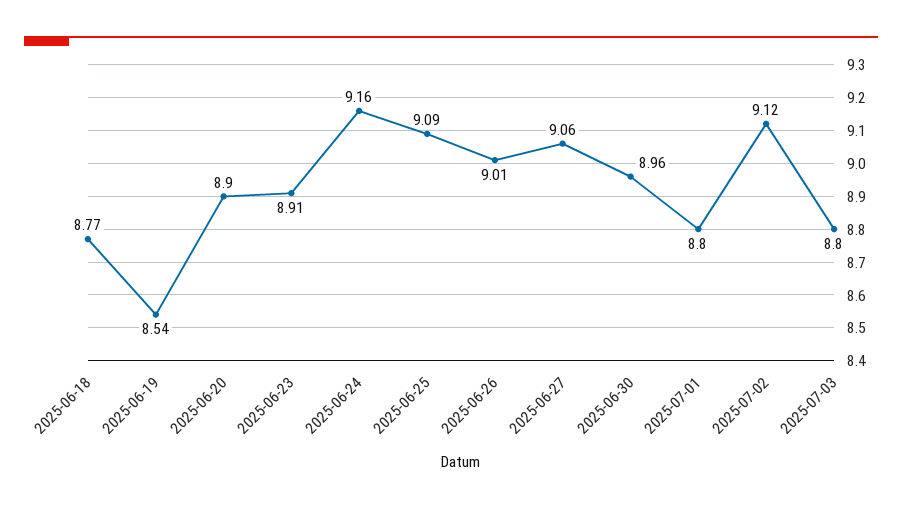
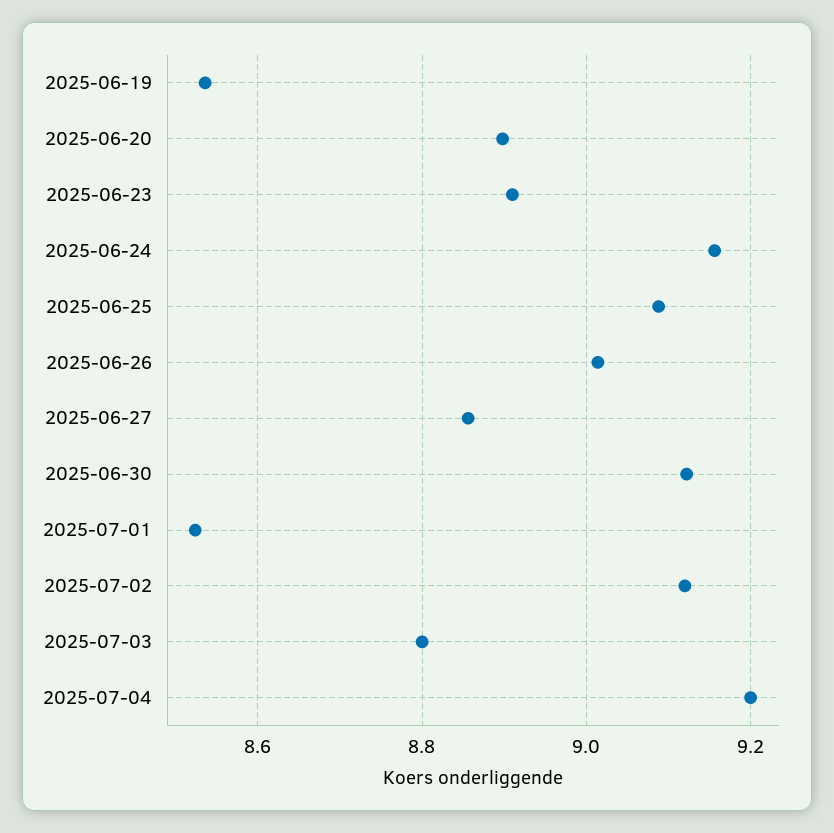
2025-06-18: 8.77 -> none
2025-06-27: 9.06 -> 8.86
2025-06-30: 8.96 -> 9.12
2025-07-01: 8.8 -> 8.52
2025-07-04: none -> 9.2

